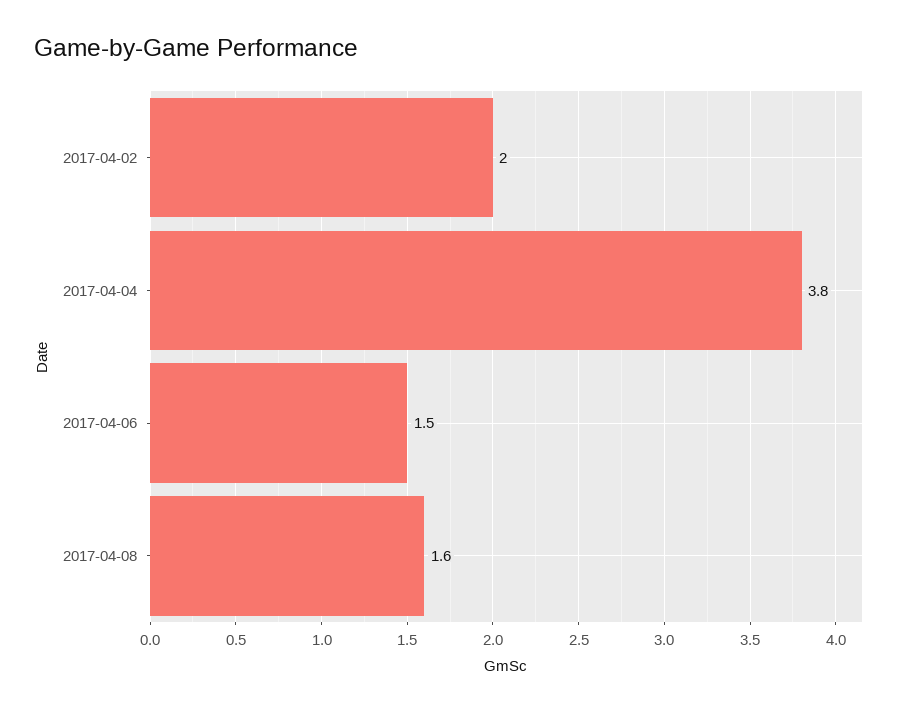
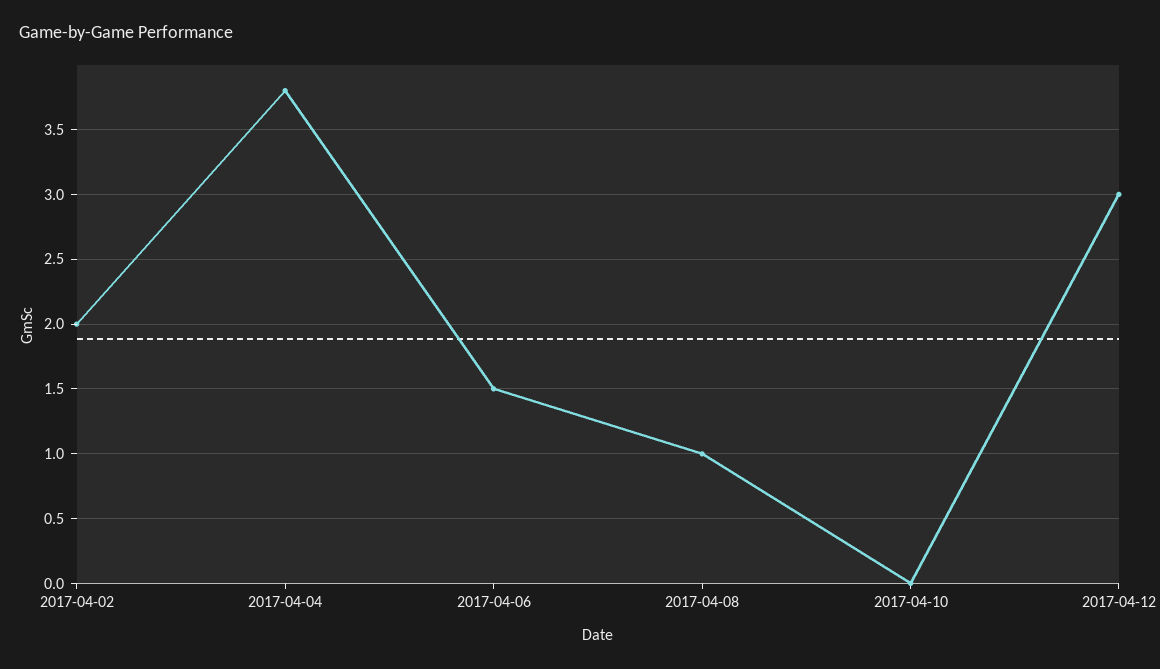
2017-04-08: 1.6 -> 1
2017-04-10: none -> 0
2017-04-12: none -> 3

